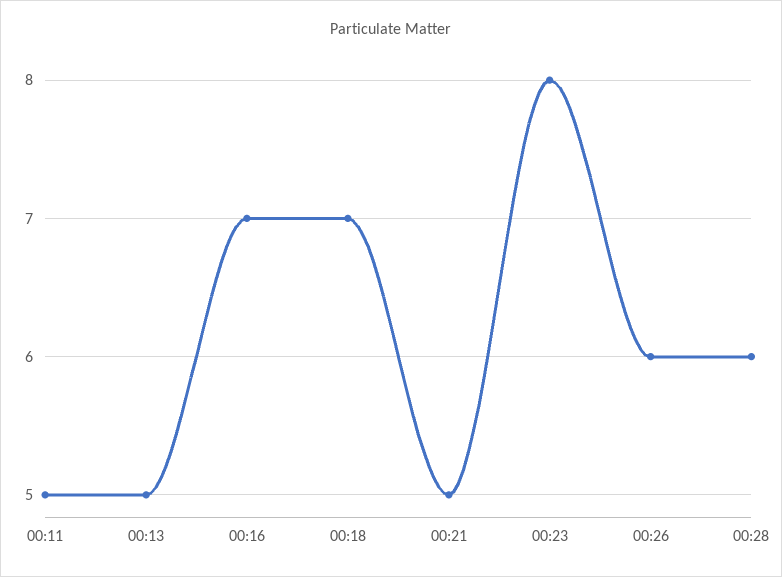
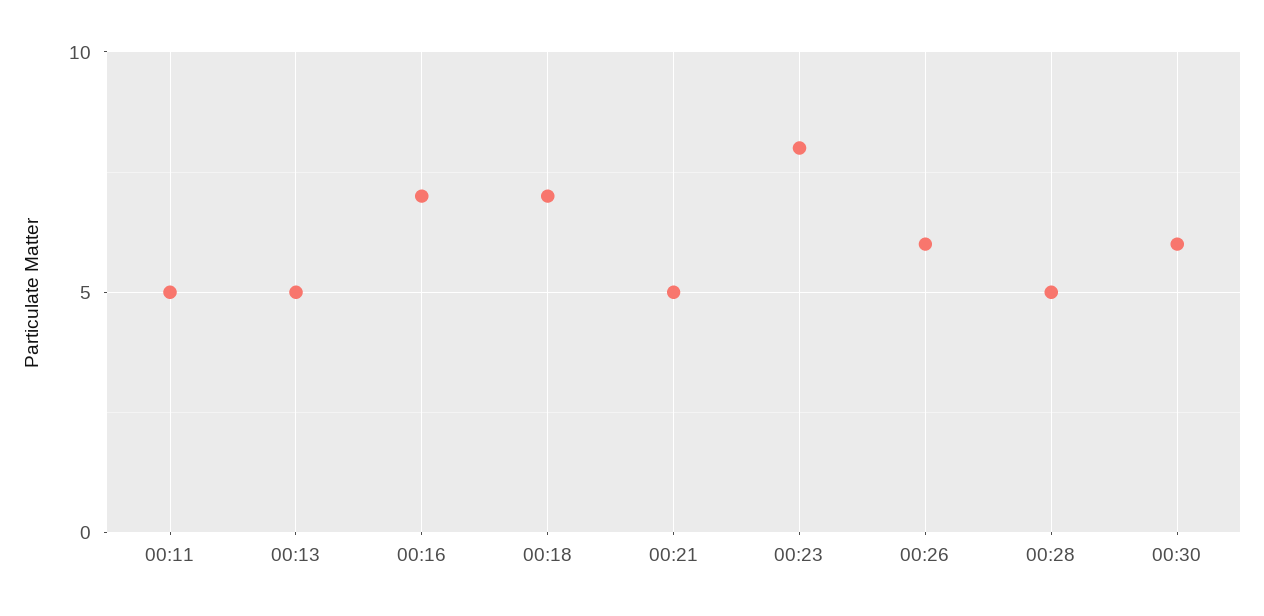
00:28: 6 -> 5
00:30: none -> 6

